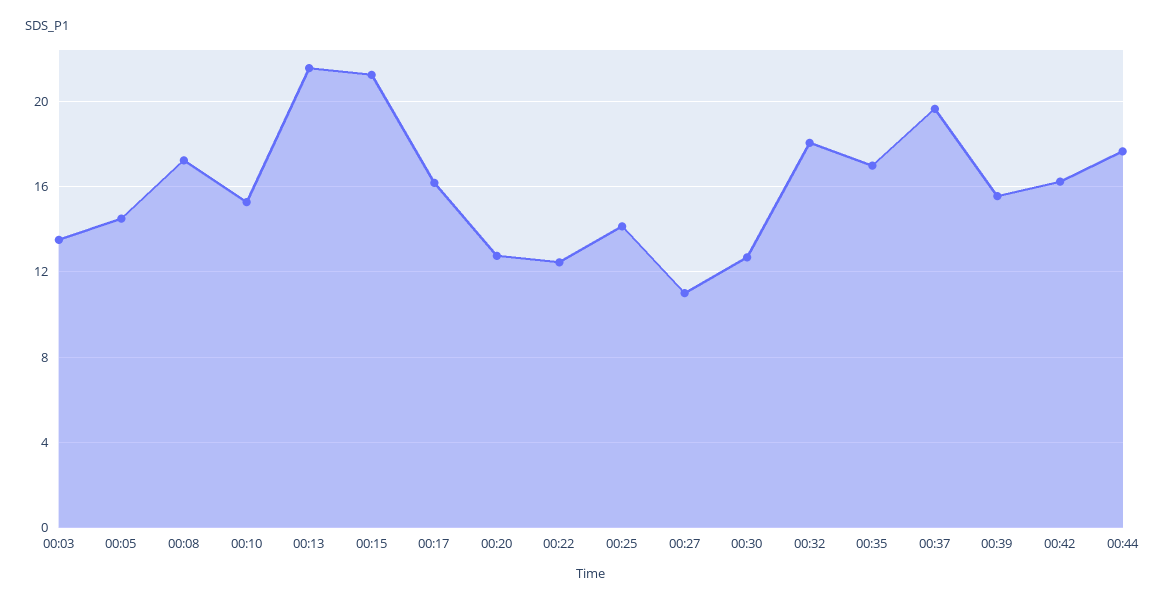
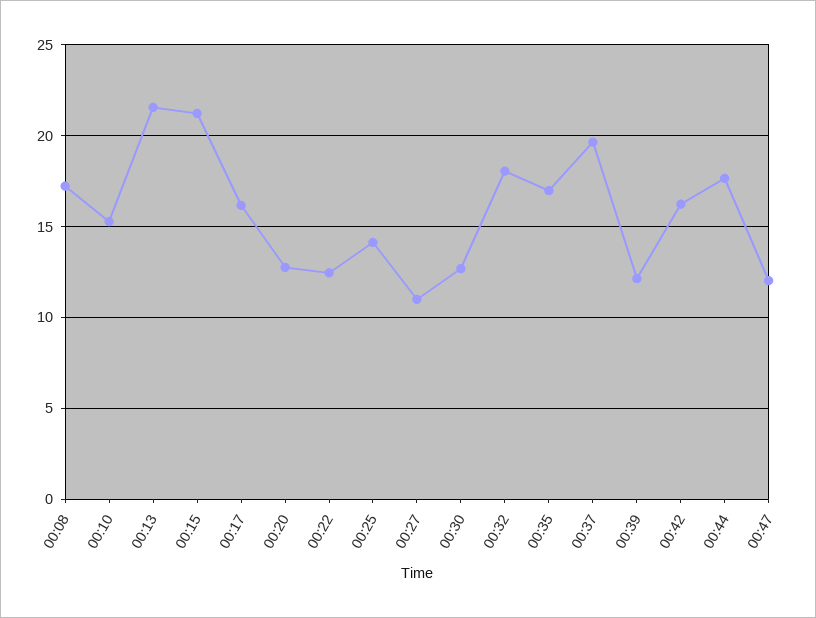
00:03: 13.5 -> none
00:05: 14.5 -> none
00:39: 15.5 -> 12
00:47: none -> 12

